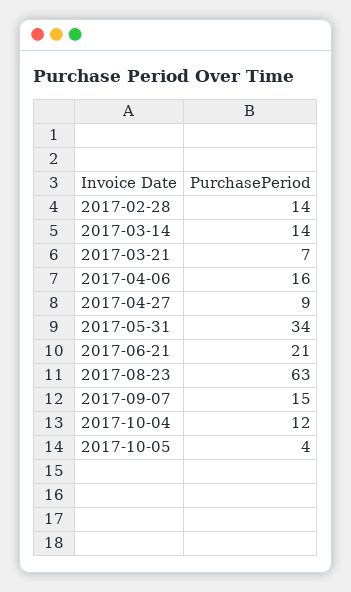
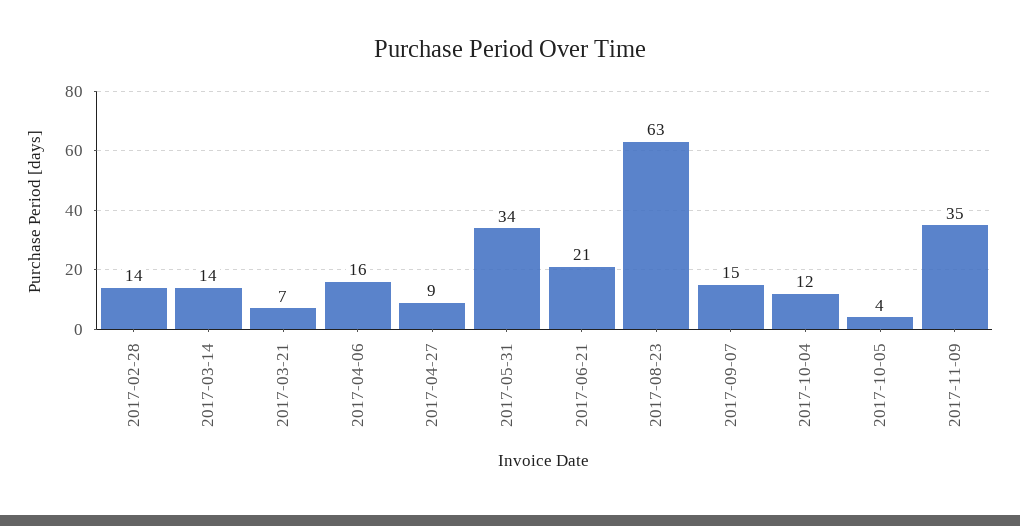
2017-11-09: none -> 35

